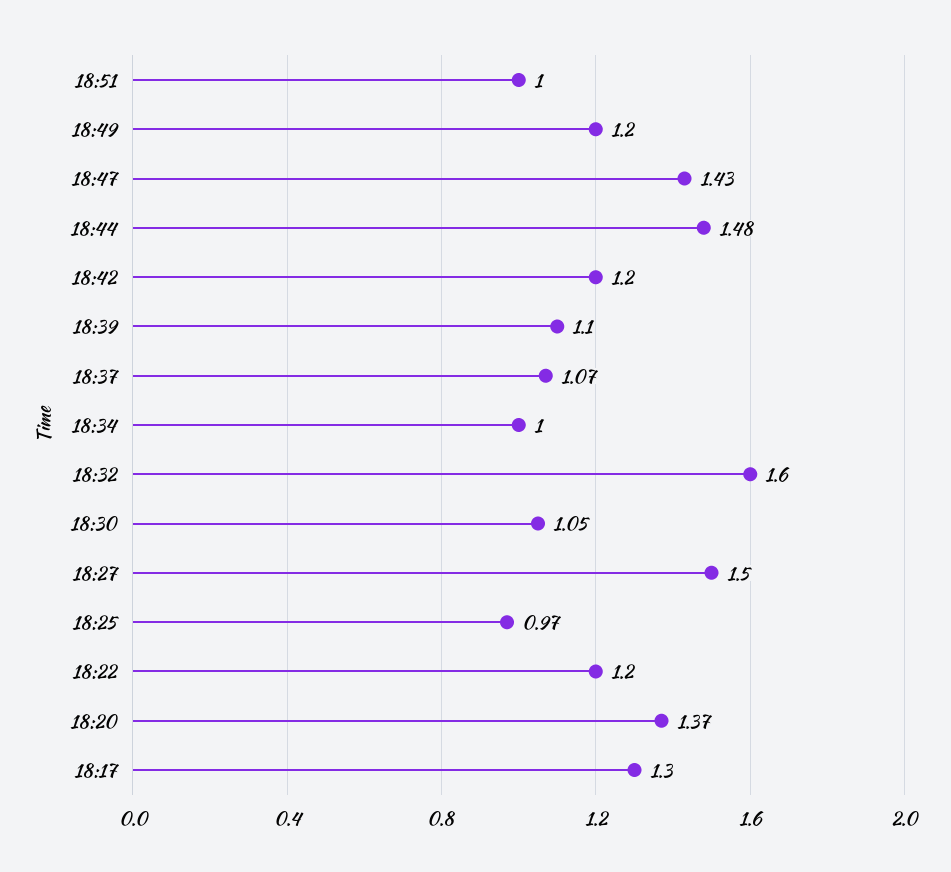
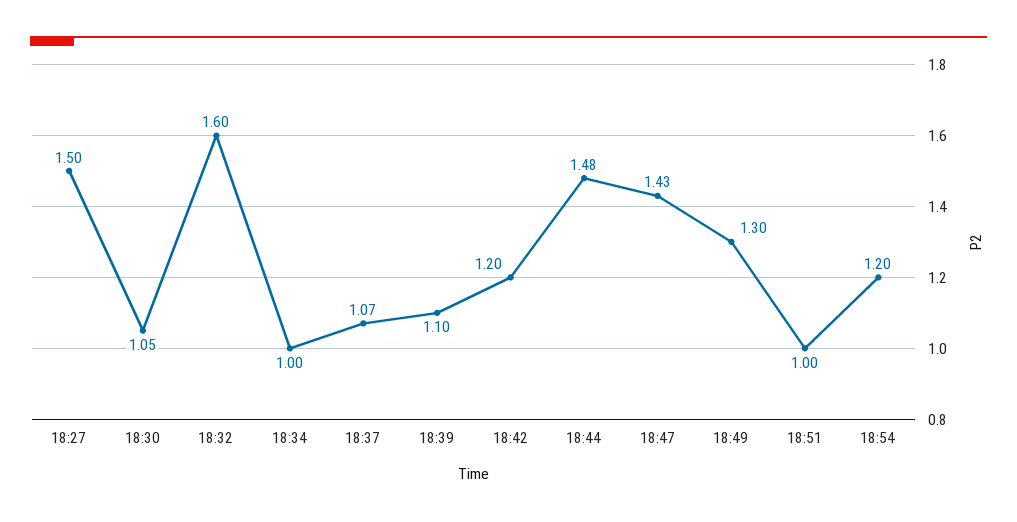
18:49: 1.2 -> 1.3
18:25: 0.97 -> none
18:22: 1.2 -> none
18:20: 1.37 -> none
18:17: 1.3 -> none
18:54: none -> 1.2

